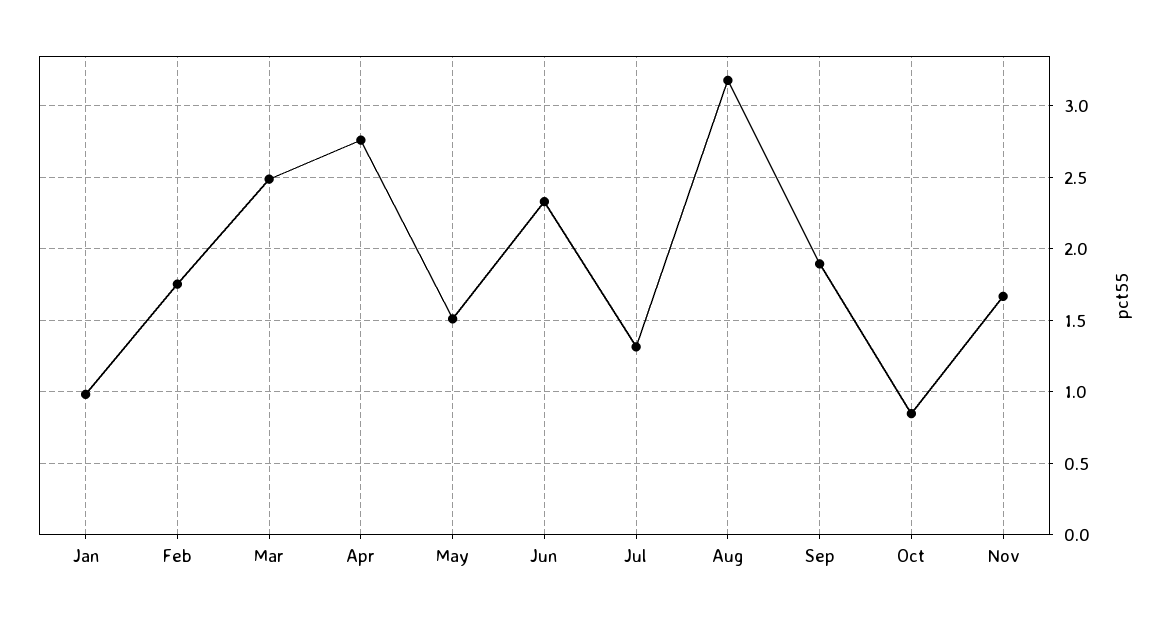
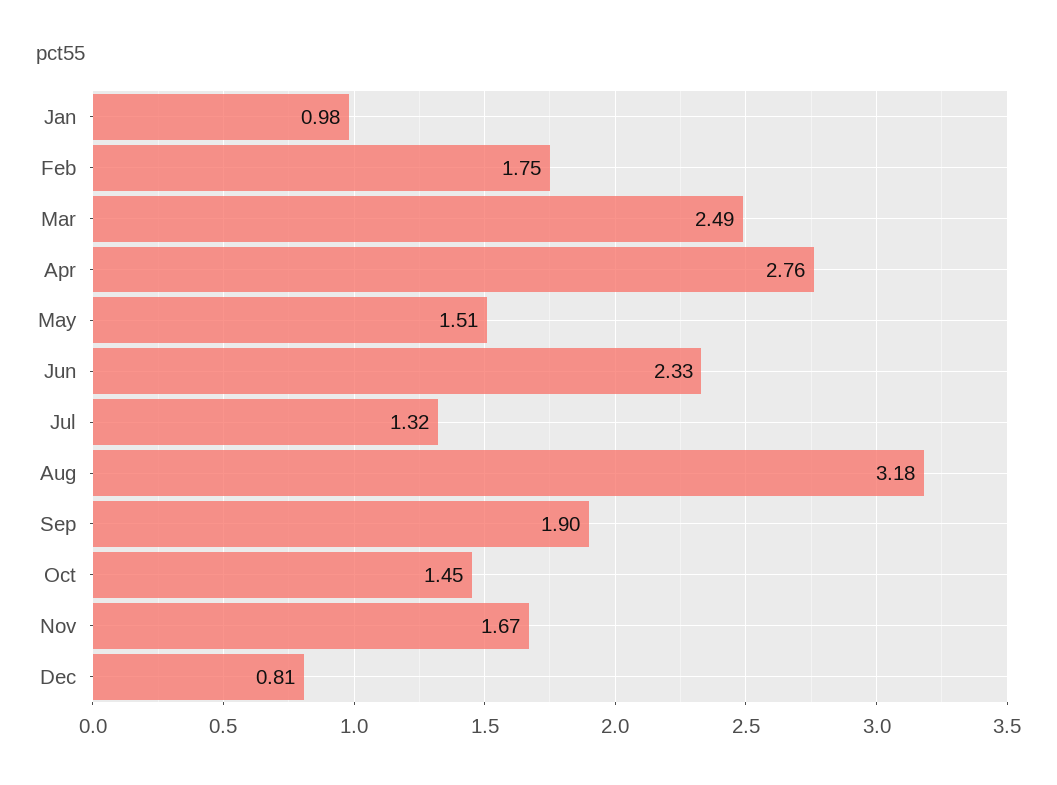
Oct: 0.85 -> 1.45
Dec: none -> 0.81

